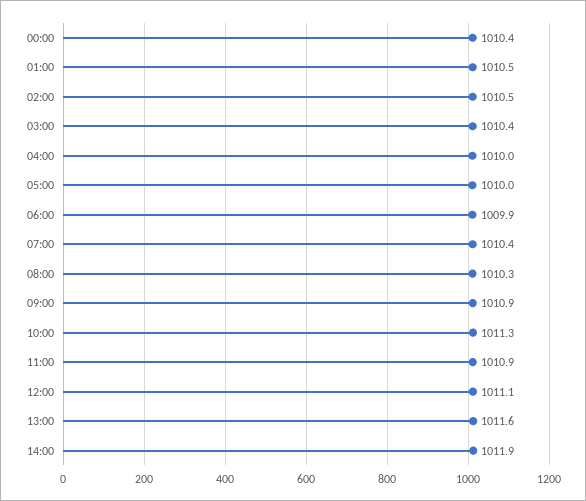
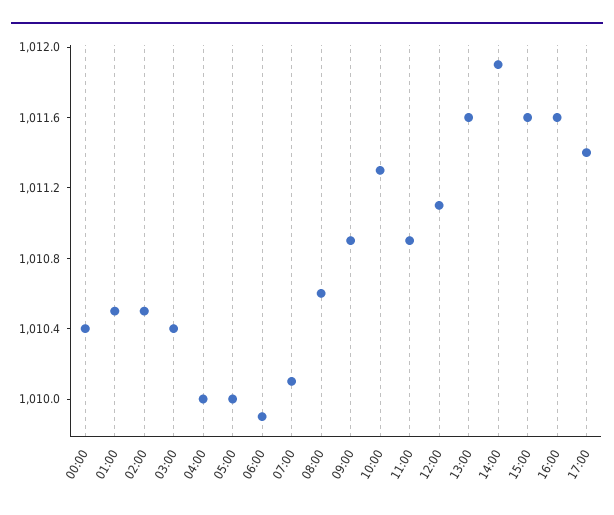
07:00: 1010.4 -> 1010.1
08:00: 1010.3 -> 1010.6
15:00: none -> 1011.6
16:00: none -> 1011.6
17:00: none -> 1011.4

